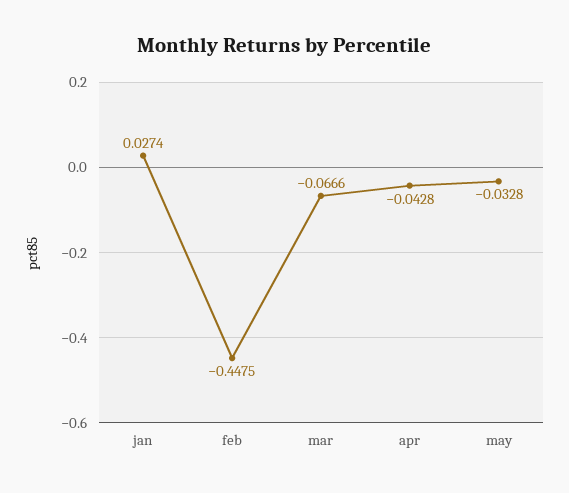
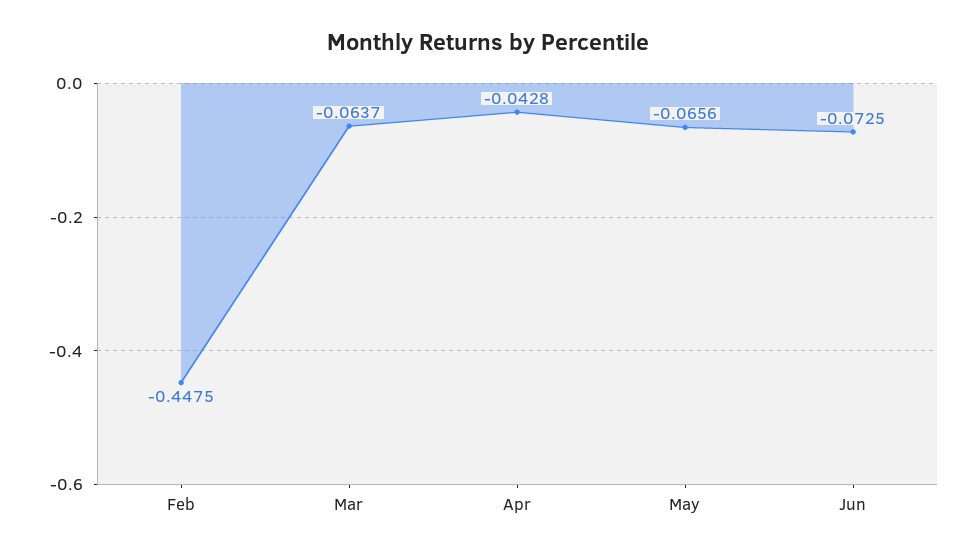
jan: 0.0274 -> none
mar: -0.0666 -> -0.0637
may: -0.0328 -> -0.0656
Jun: none -> -0.0725

